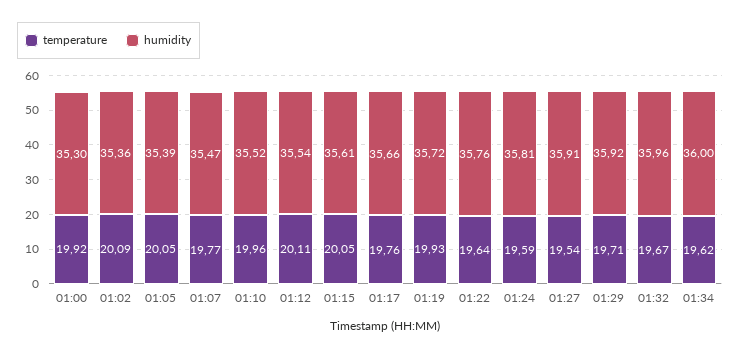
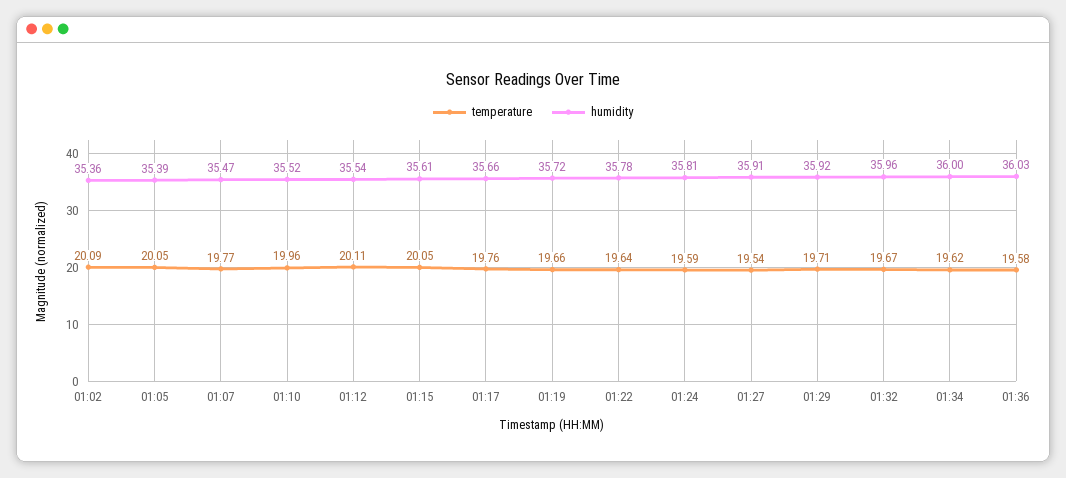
temperature, 01:00: 19.92 -> none
humidity, 01:00: 35.3 -> none
temperature, 01:19: 19.93 -> 19.66
humidity, 01:22: 35.76 -> 35.78
temperature, 01:36: none -> 19.58
humidity, 01:36: none -> 36.03

